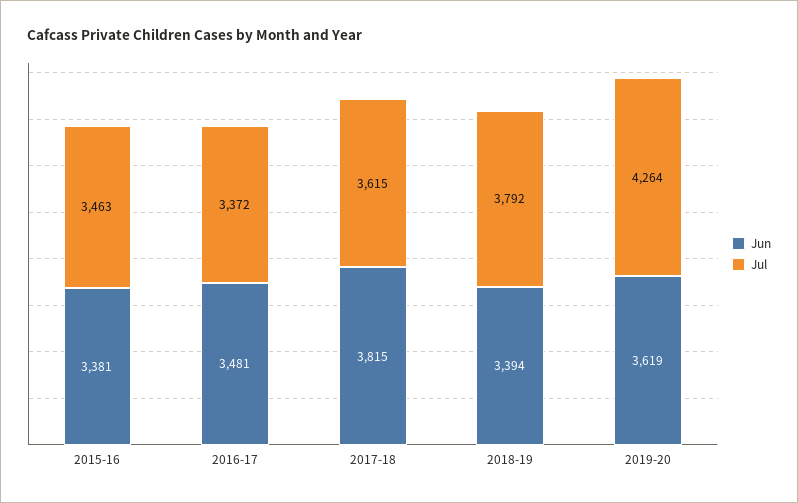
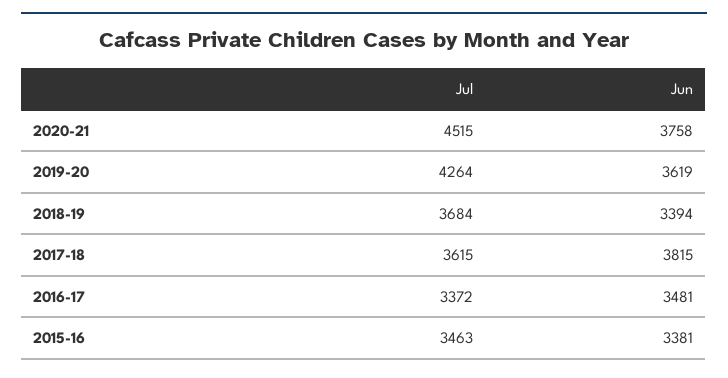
Jul, 2018-19: 3792 -> 3684
Jul, 2020-21: none -> 4515
Jun, 2020-21: none -> 3758

